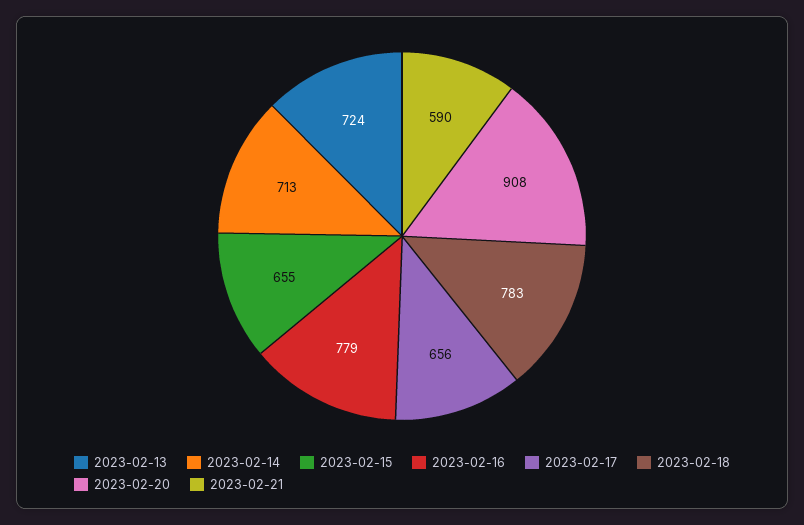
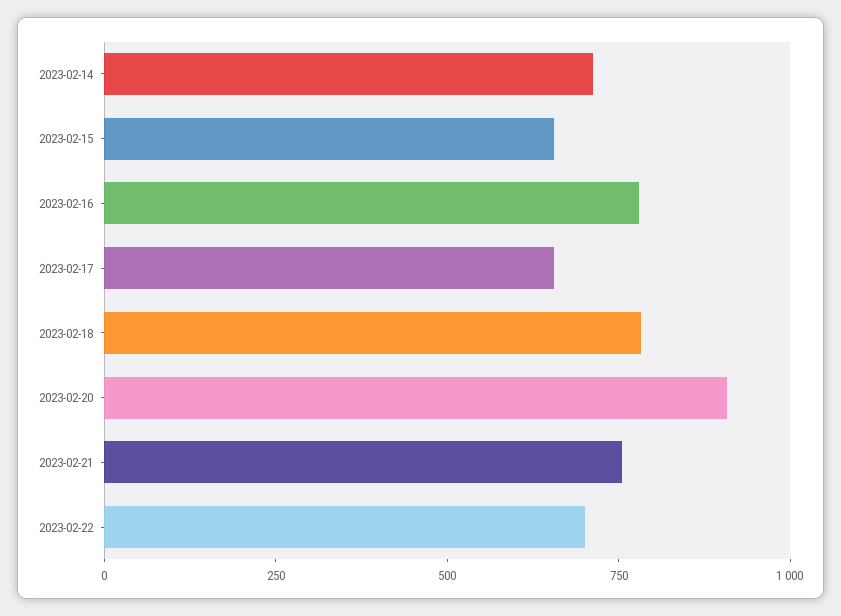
2023-02-13: 724 -> none
2023-02-21: 590 -> 750
2023-02-22: none -> 700

